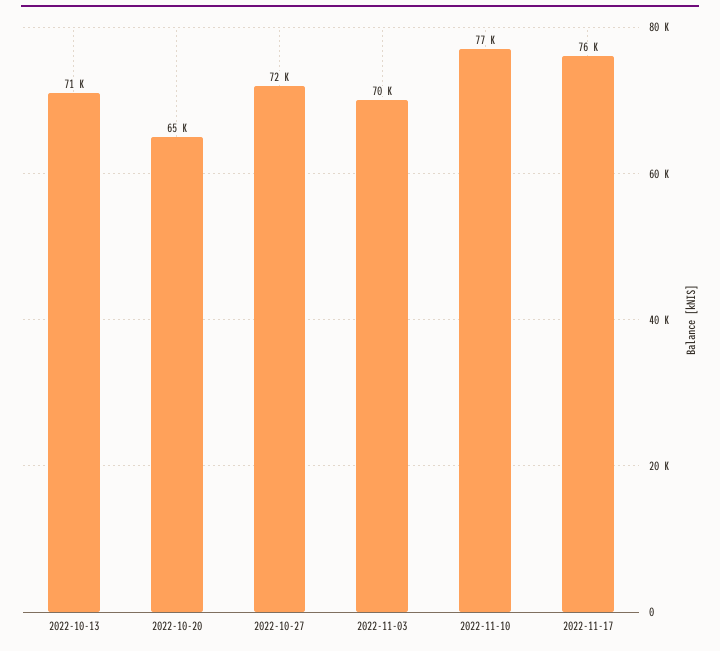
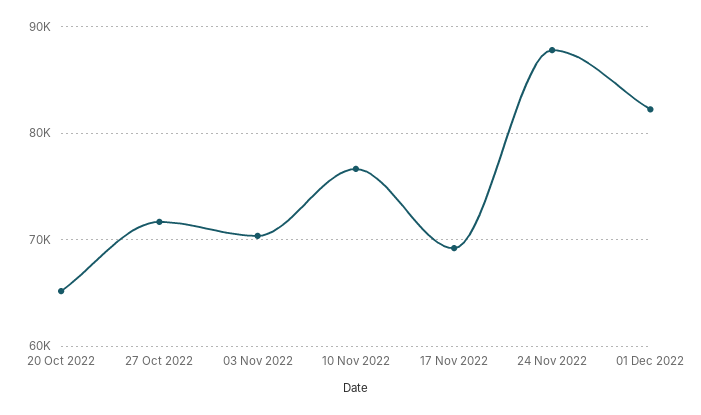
2022-10-13: 71000 -> none
2022-11-17: 76000 -> 69000
24 Nov 2022: none -> 88000
01 Dec 2022: none -> 82000

